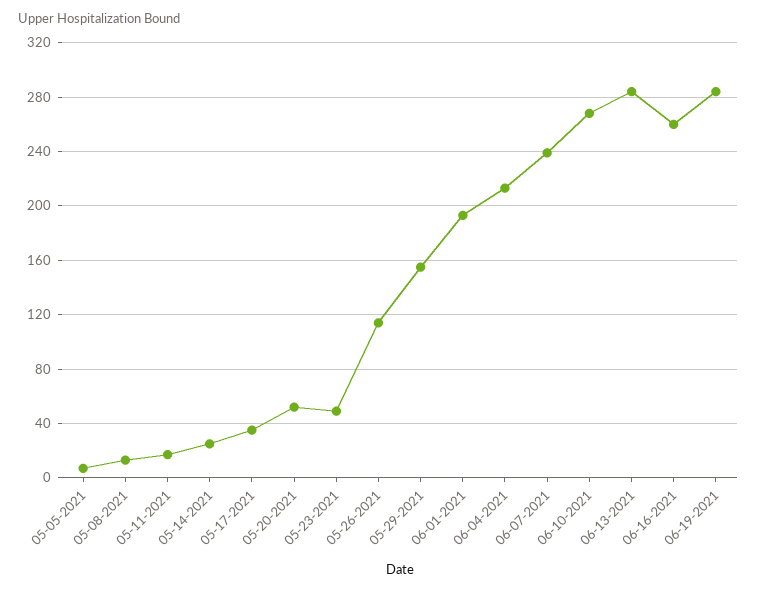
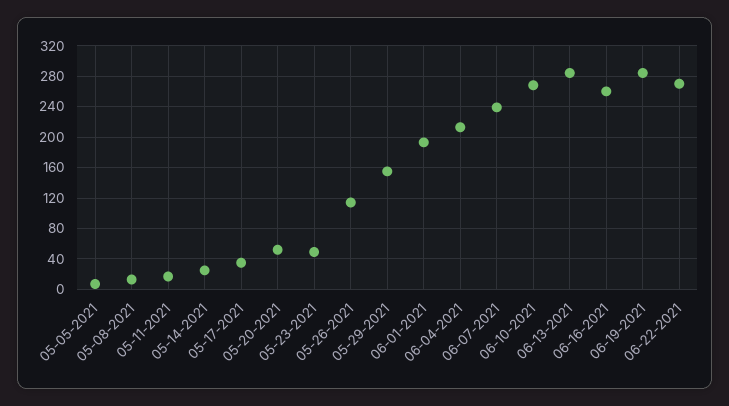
06-22-2021: none -> 270

